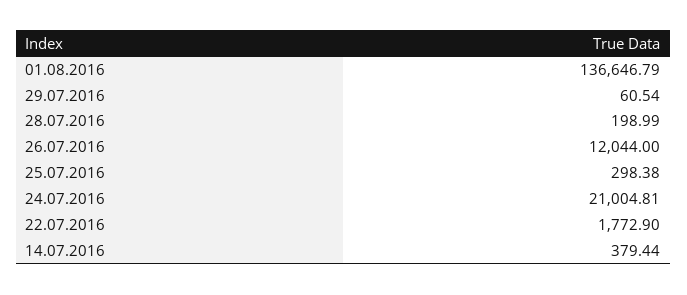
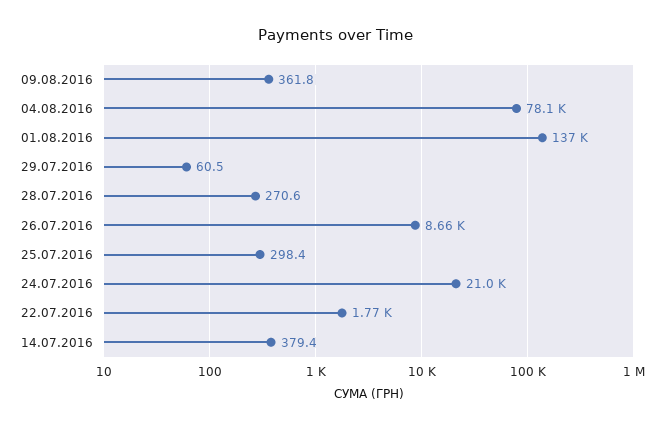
28.07.2016: 198.99 -> 270.6
26.07.2016: 12044 -> 8660
09.08.2016: none -> 361.8
04.08.2016: none -> 78100

